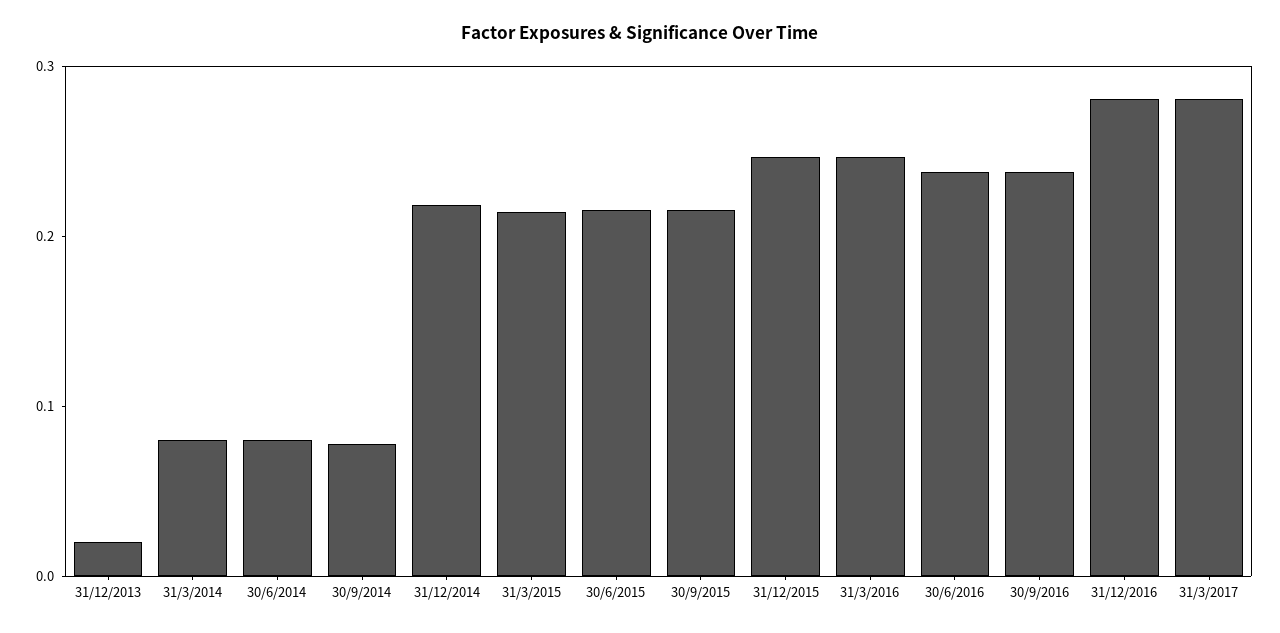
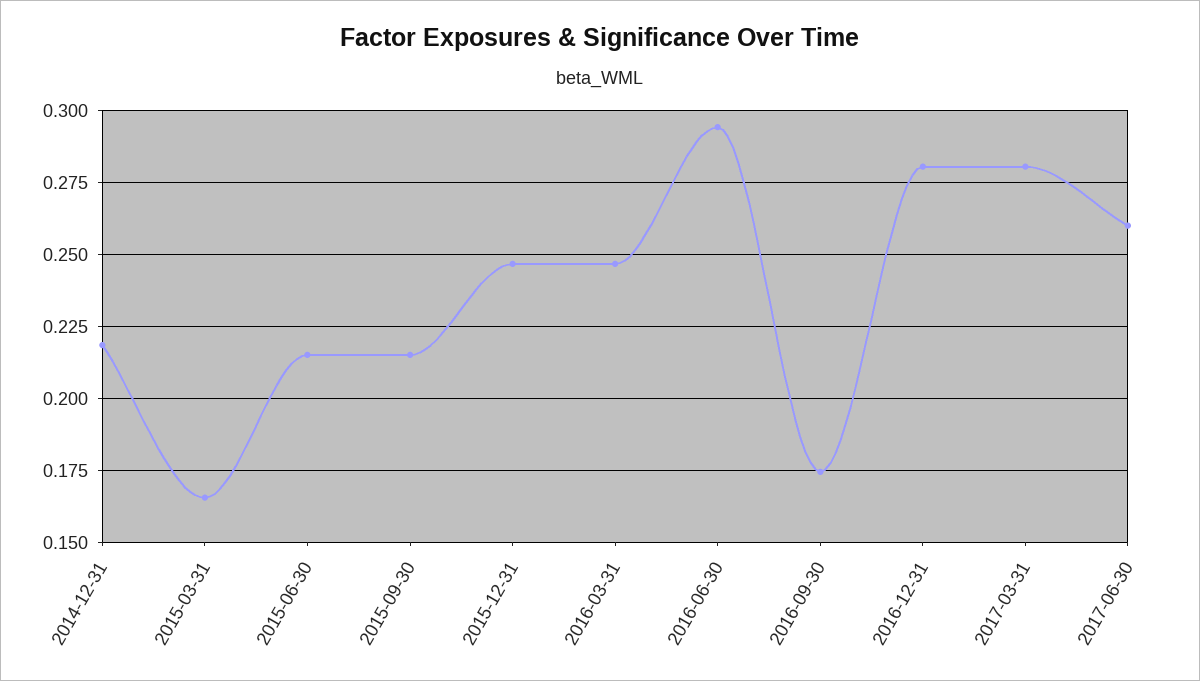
31/12/2013: 0.02 -> none
31/3/2014: 0.08 -> none
30/6/2014: 0.08 -> none
30/9/2014: 0.08 -> none
31/3/2015: 0.22 -> 0.165
30/6/2016: 0.24 -> 0.295
30/9/2016: 0.24 -> 0.175
2017-06-30: none -> 0.26

